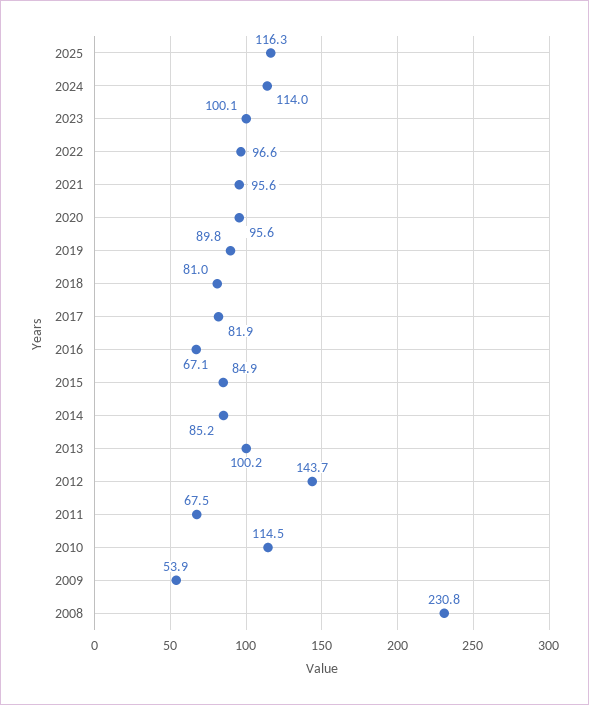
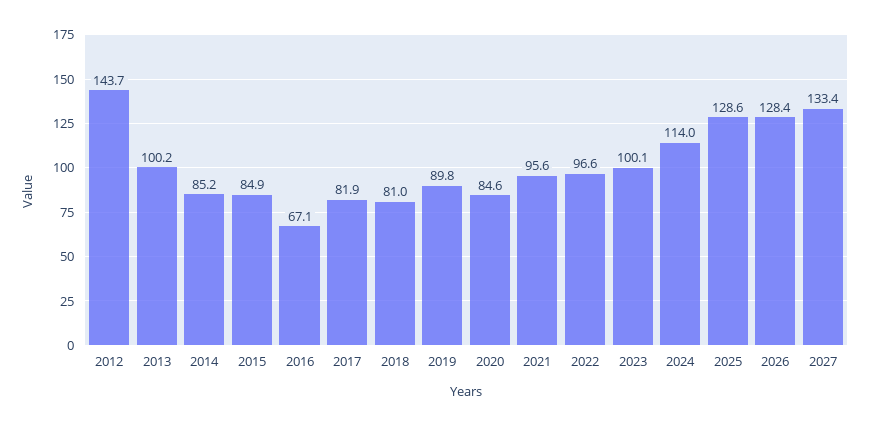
2025: 116.3 -> 128.6
2020: 95.6 -> 84.6
2011: 67.5 -> none
2010: 114.5 -> none
2009: 53.9 -> none
2008: 230.8 -> none
2026: none -> 128.4
2027: none -> 133.4

